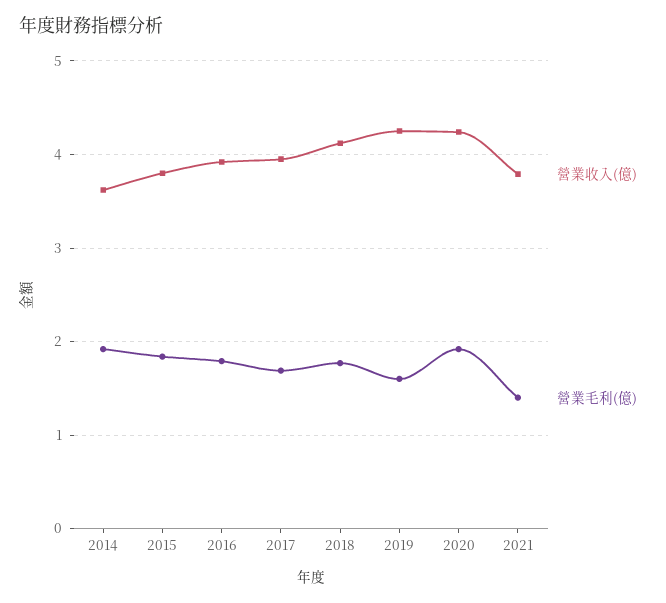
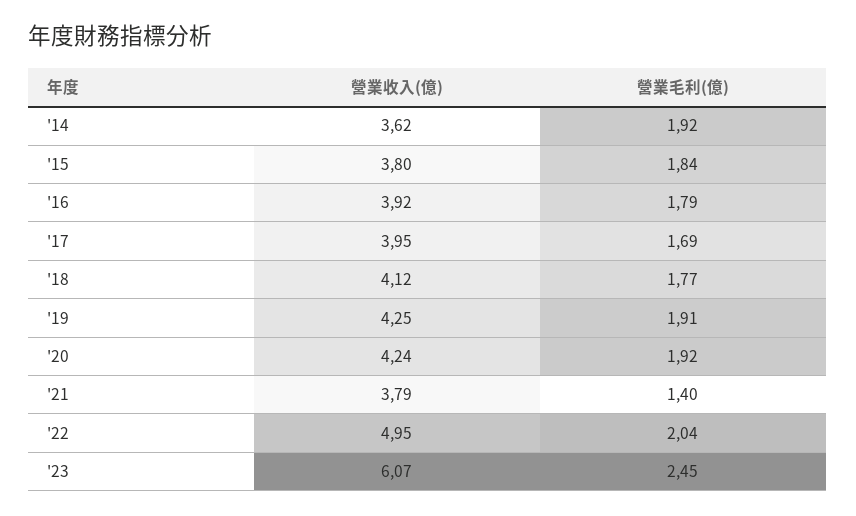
營業毛利(億), 2019: 1.6 -> 1.91
營業收入(億), '22: none -> 4.95
營業毛利(億), '22: none -> 2.04
營業收入(億), '23: none -> 6.07
營業毛利(億), '23: none -> 2.45

